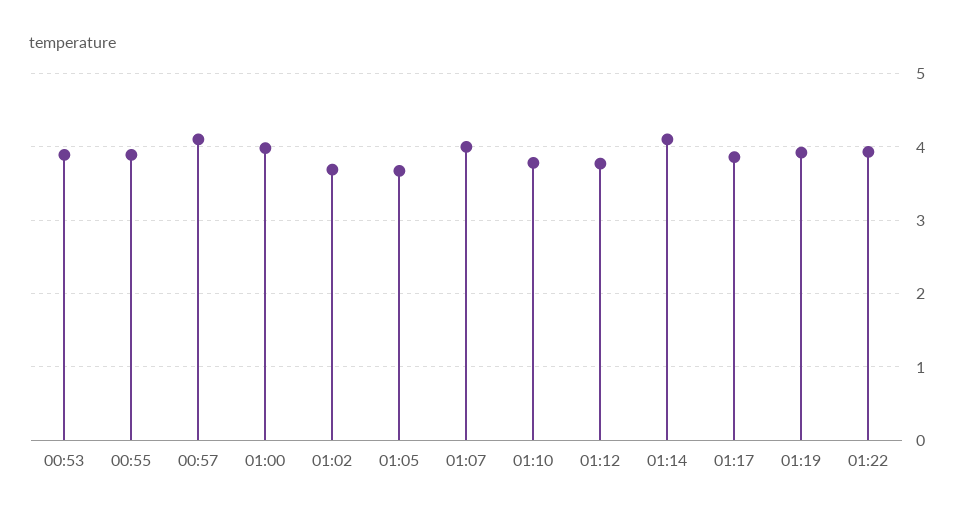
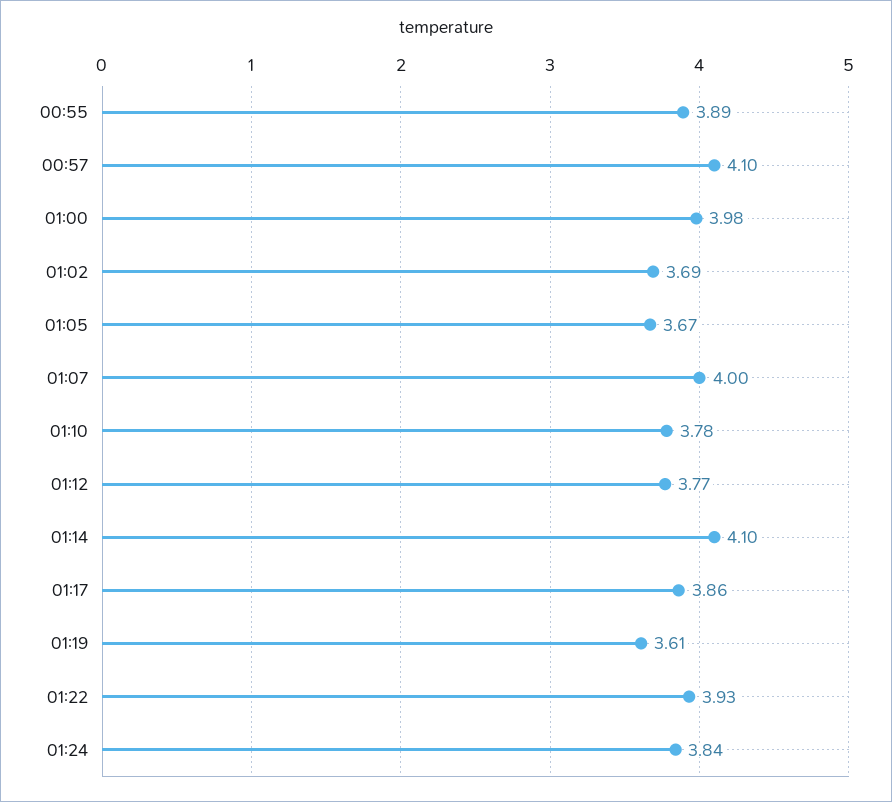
00:53: 3.9 -> none
01:19: 3.9 -> 3.61
01:24: none -> 3.84

